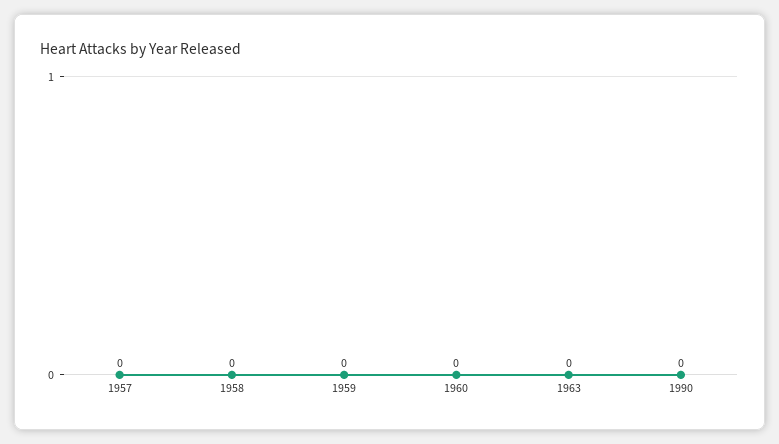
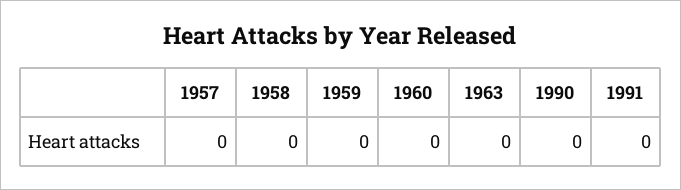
1991: none -> 0

